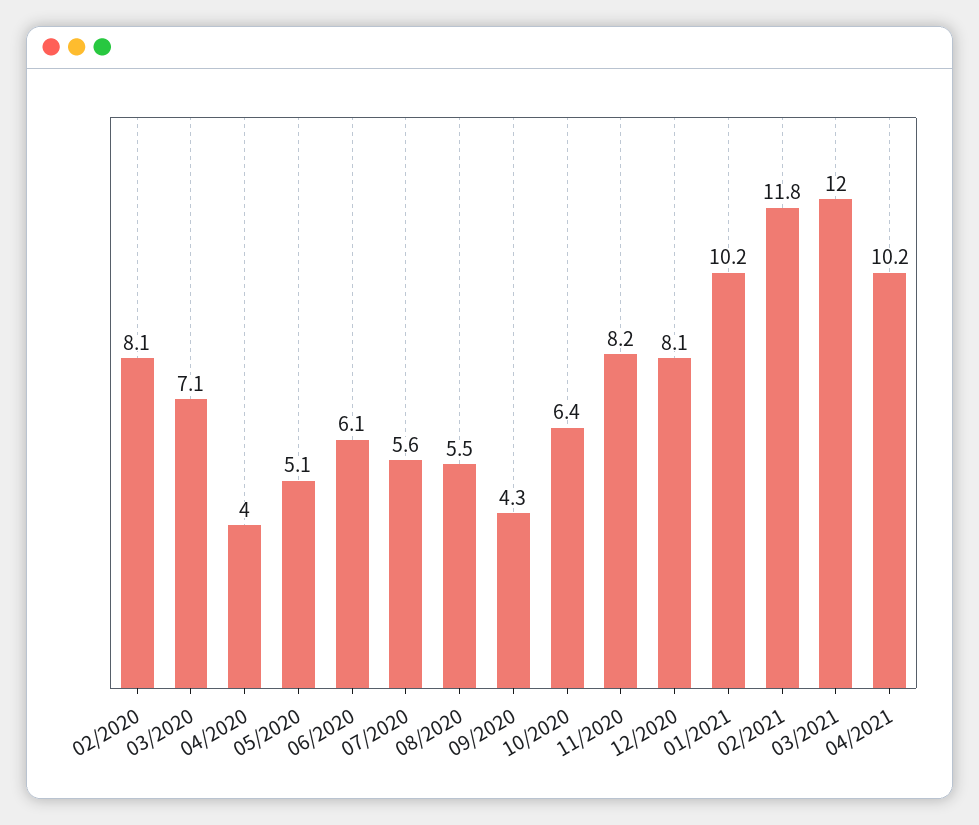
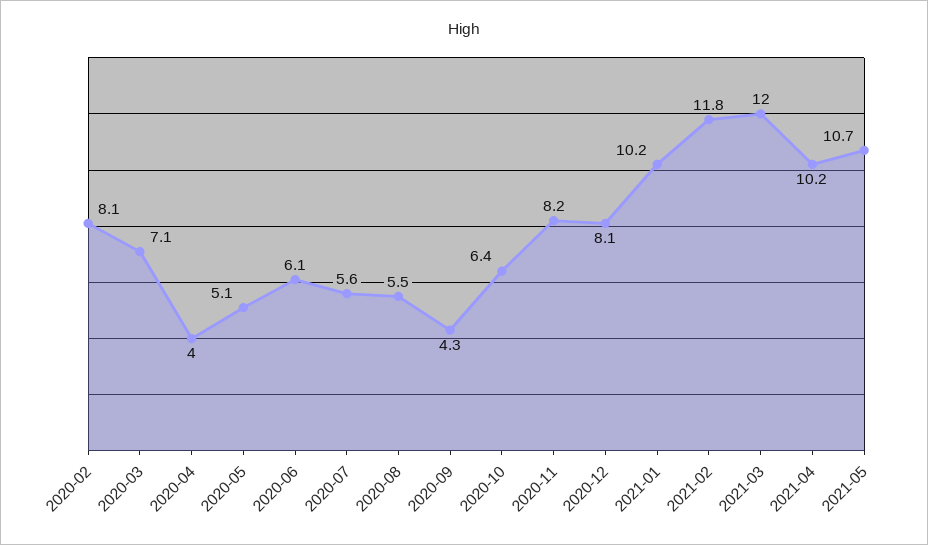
2021-05: none -> 10.7

